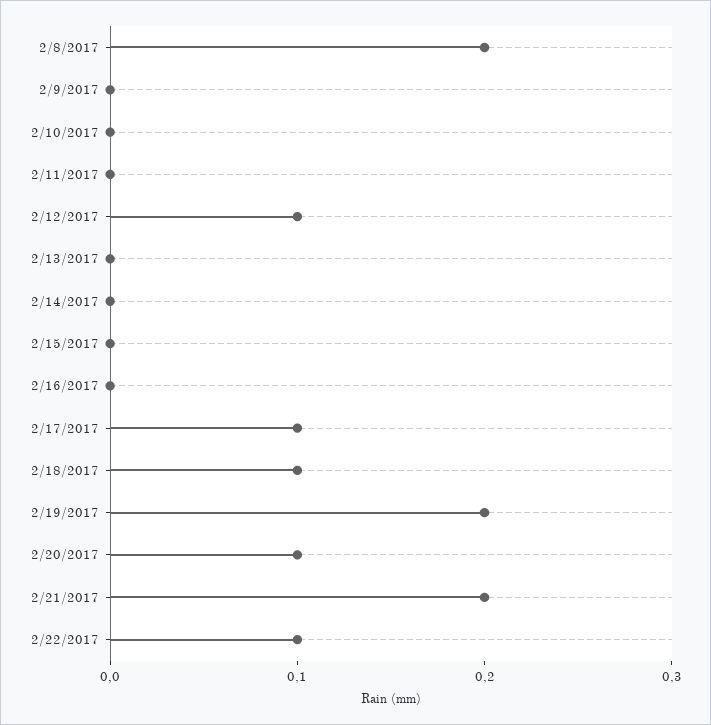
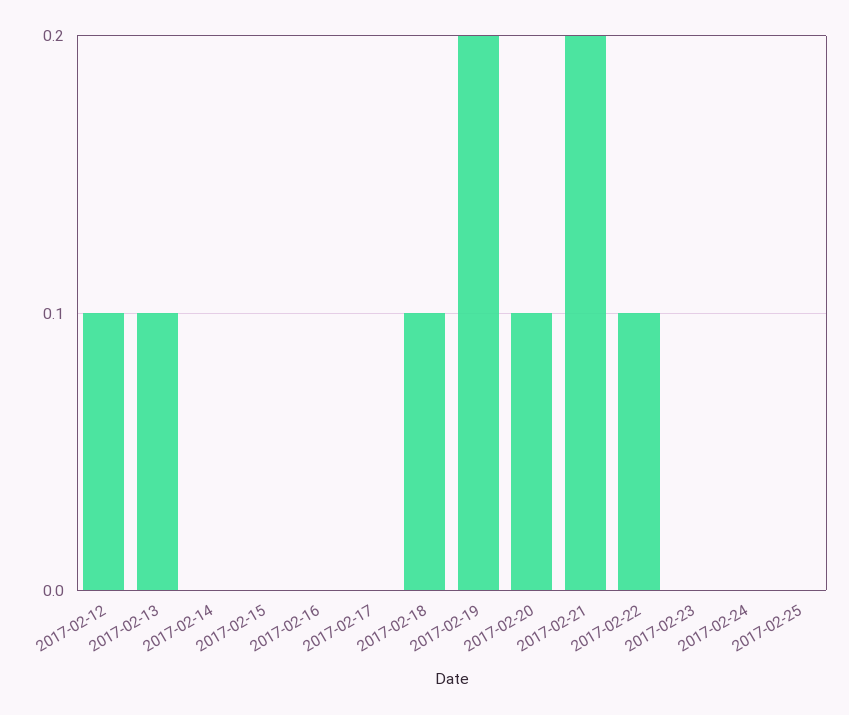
2/8/2017: 0.2 -> none
2/9/2017: 0 -> none
2/10/2017: 0 -> none
2/11/2017: 0 -> none
2/13/2017: 0 -> 0.1
2/17/2017: 0.1 -> 0
2017-02-23: none -> 0
2017-02-24: none -> 0
2017-02-25: none -> 0

